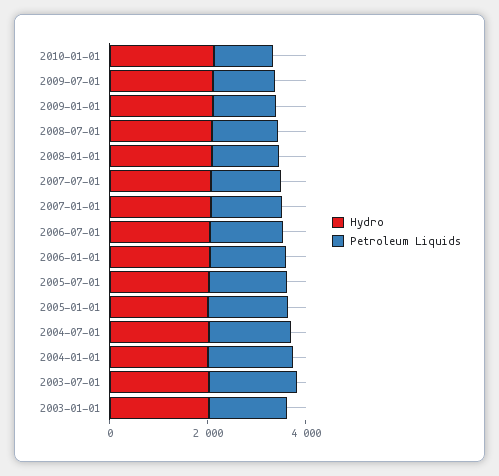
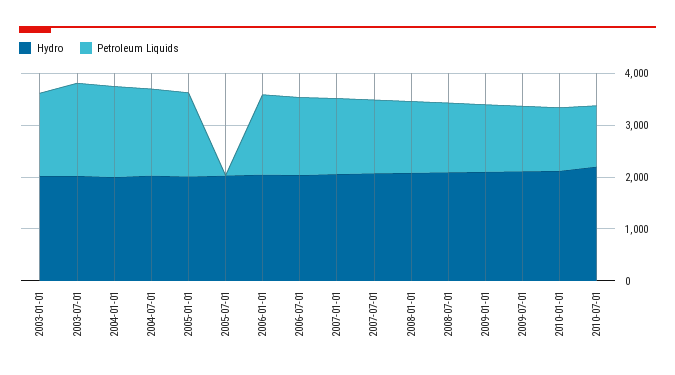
Petroleum Liquids, 2005-07-01: 1500 -> 0
Hydro, 2010-07-01: none -> 2200
Petroleum Liquids, 2010-07-01: none -> 1200

